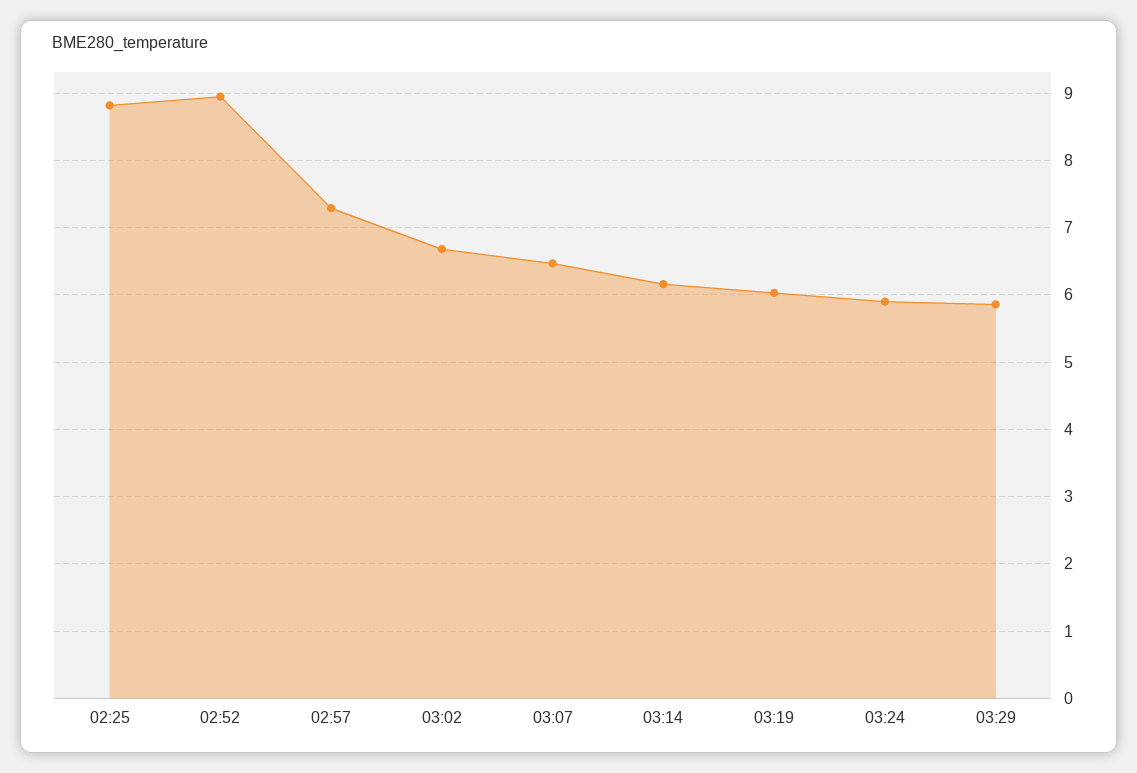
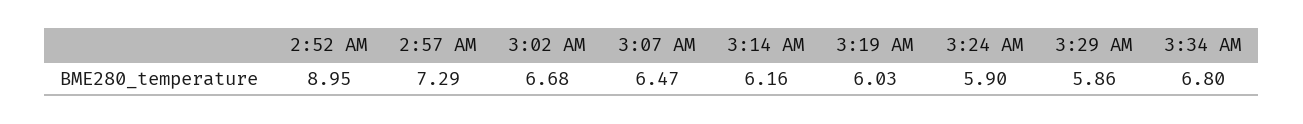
02:25: 8.8 -> none
3:34 AM: none -> 6.8

